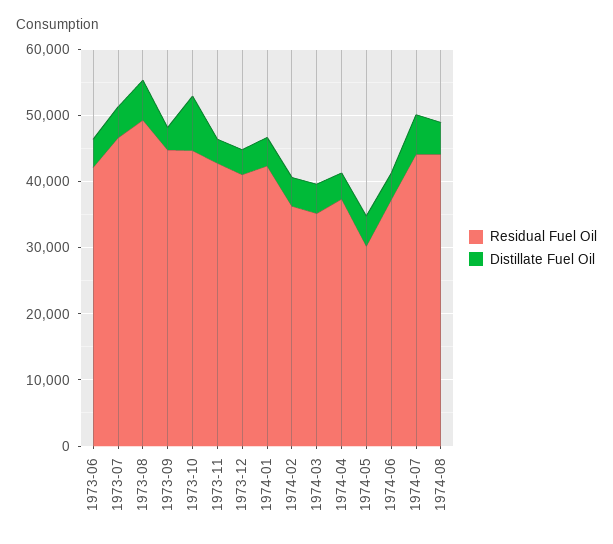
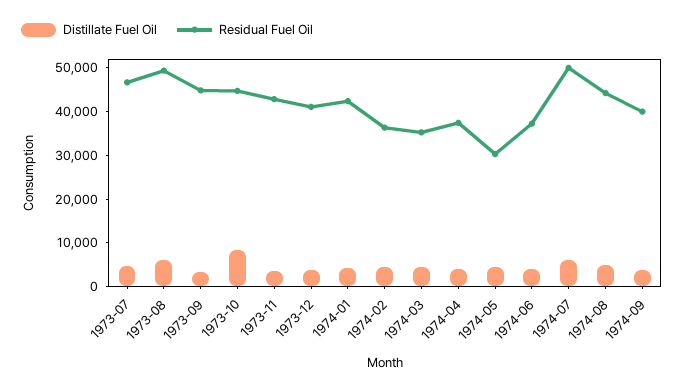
Residual Fuel Oil, 1973-06: 42000 -> none
Distillate Fuel Oil, 1973-06: 4000 -> none
Residual Fuel Oil, 1974-07: 44000 -> 50000
Distillate Fuel Oil, 1974-09: none -> 4000
Residual Fuel Oil, 1974-09: none -> 40000

